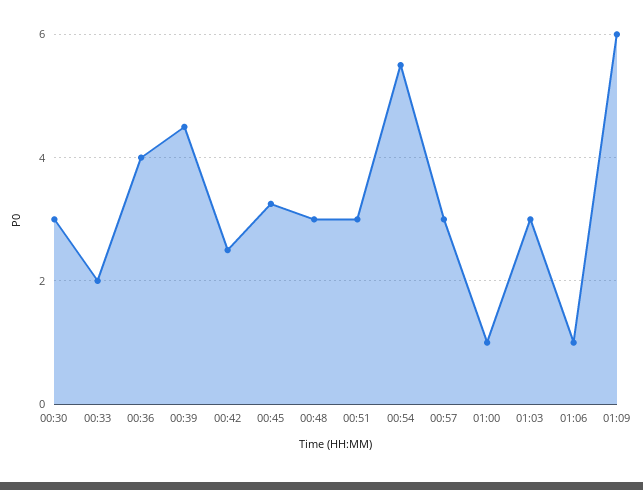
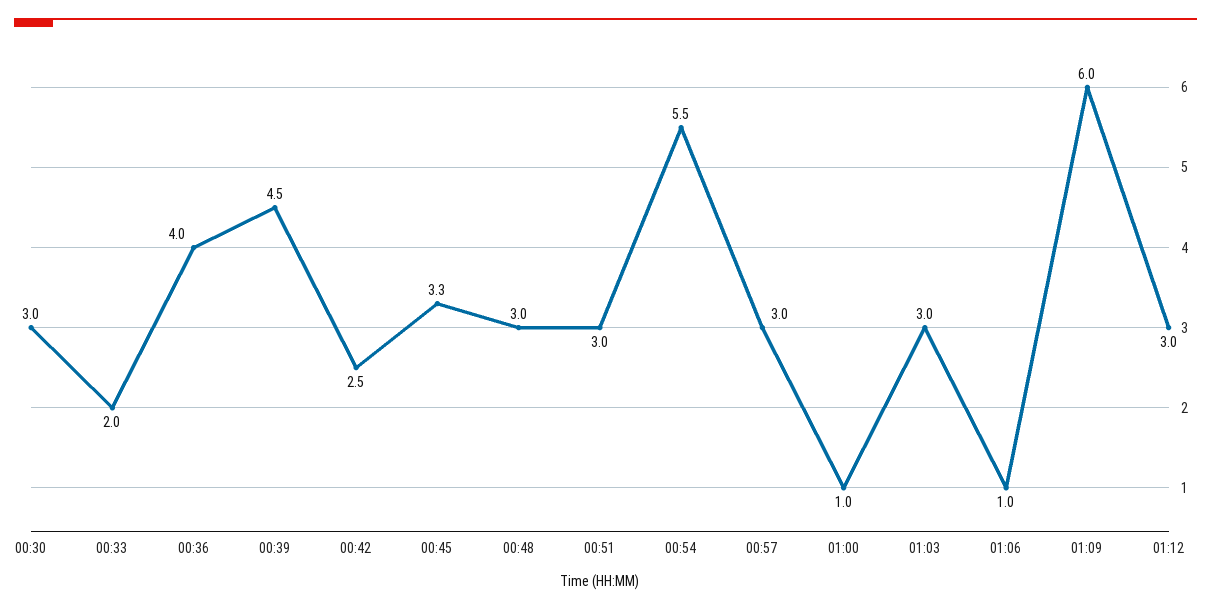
01:12: none -> 3

